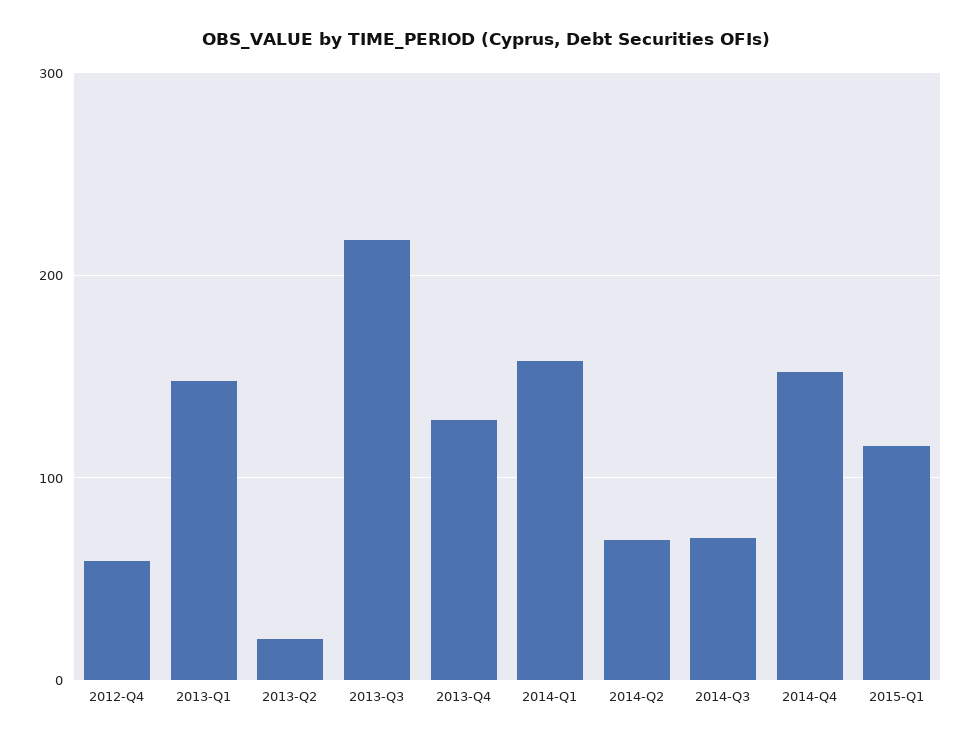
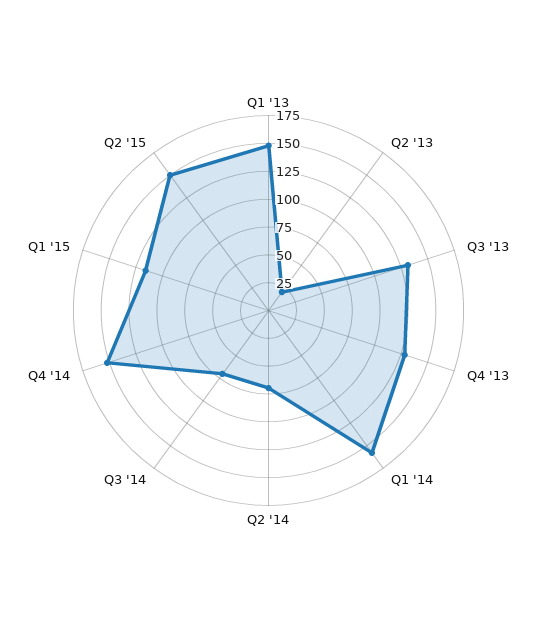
2012-Q4: 60 -> none
2013-Q3: 220 -> 125
Q2 '15: none -> 150

